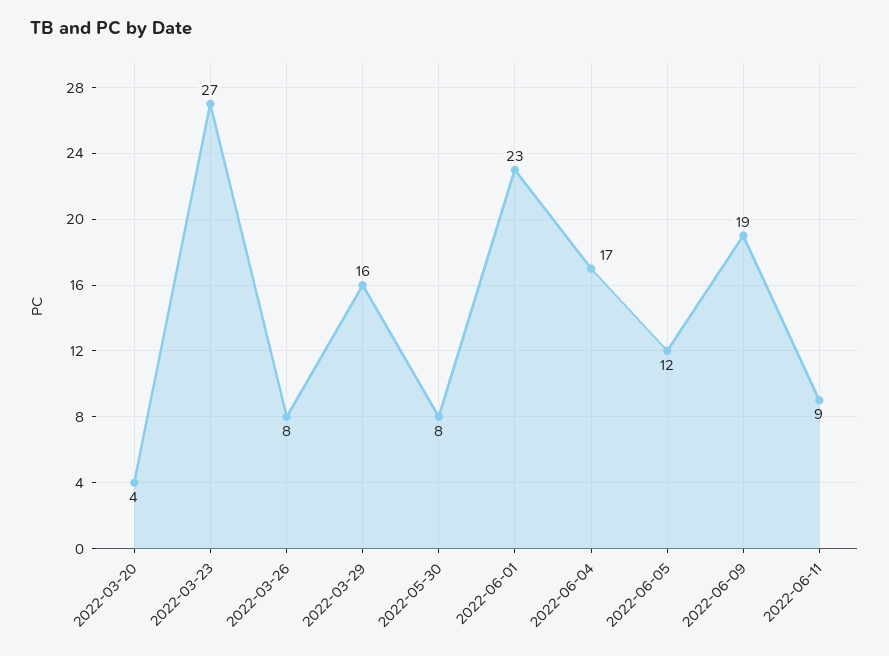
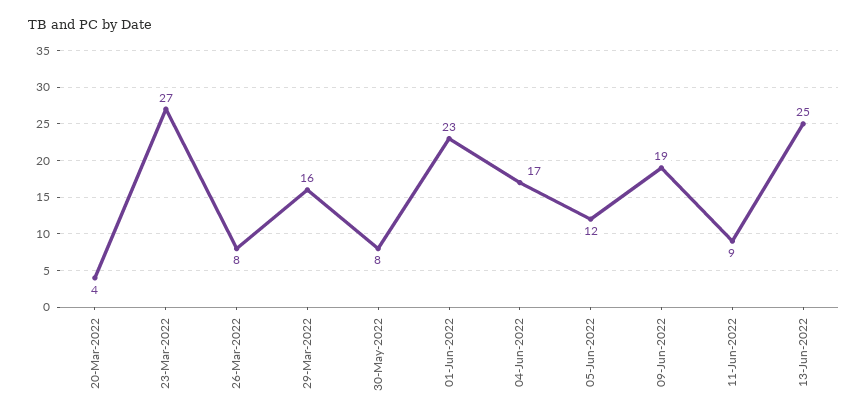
13-Jun-2022: none -> 25

